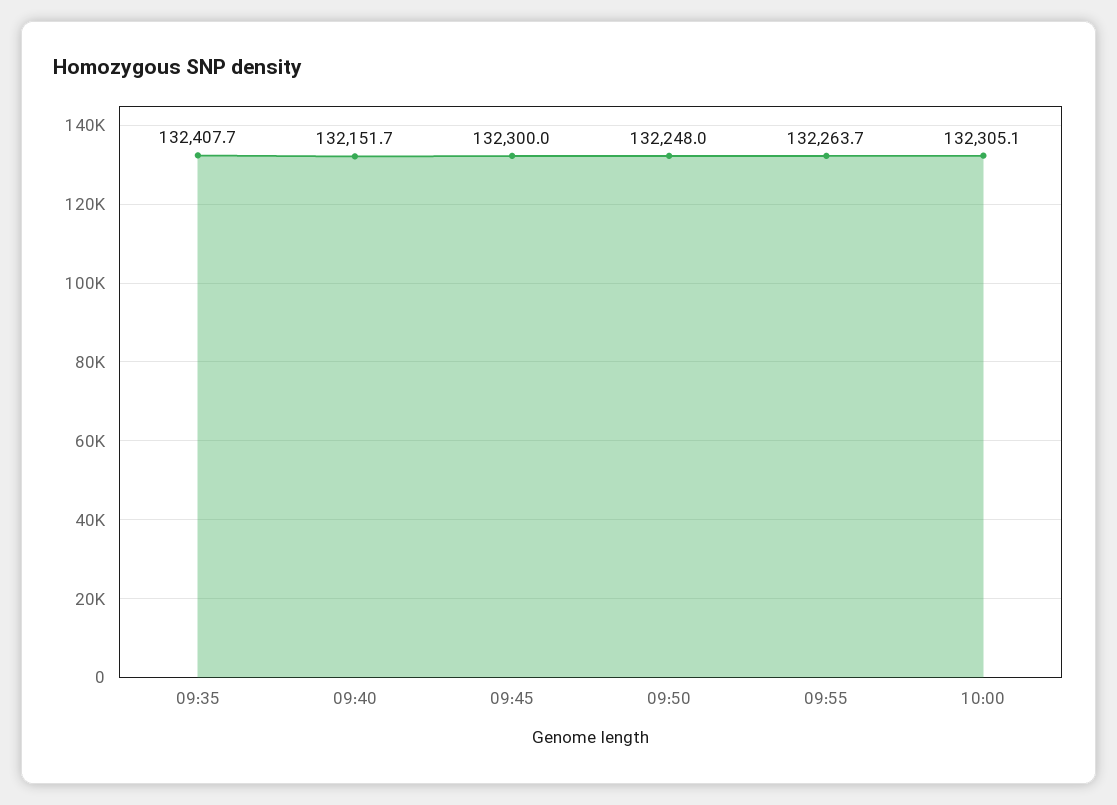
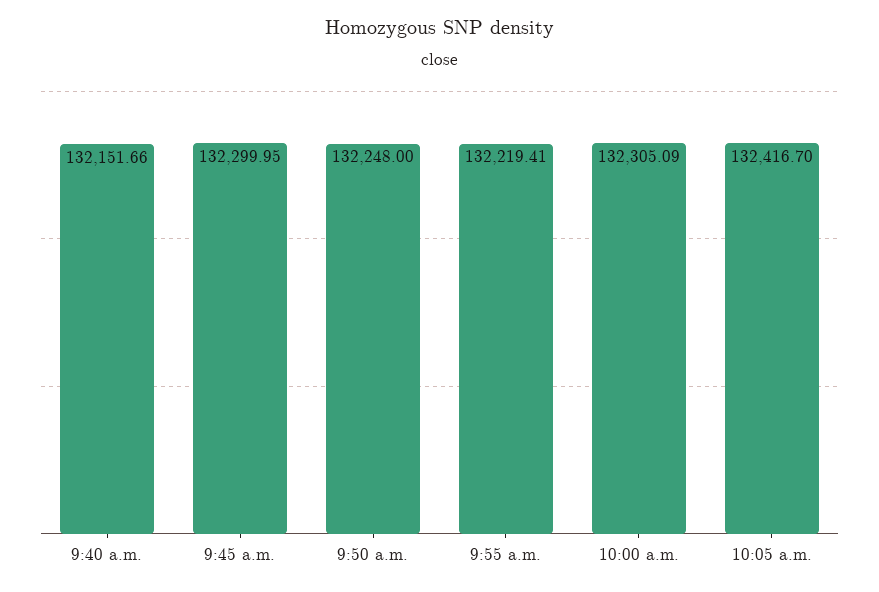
09:35: 132407.7 -> none
09:55: 132263.7 -> 132219.41
10:05 a.m.: none -> 132416.7

